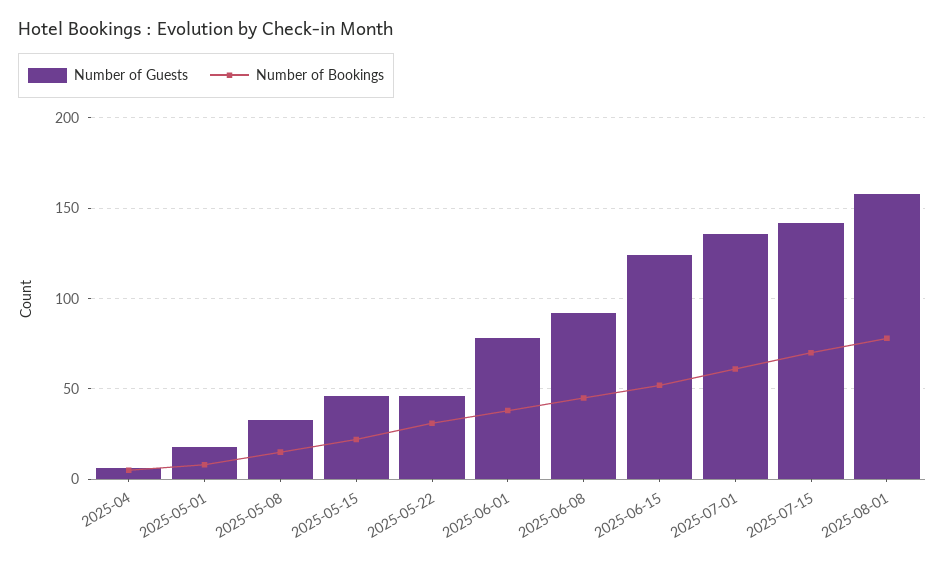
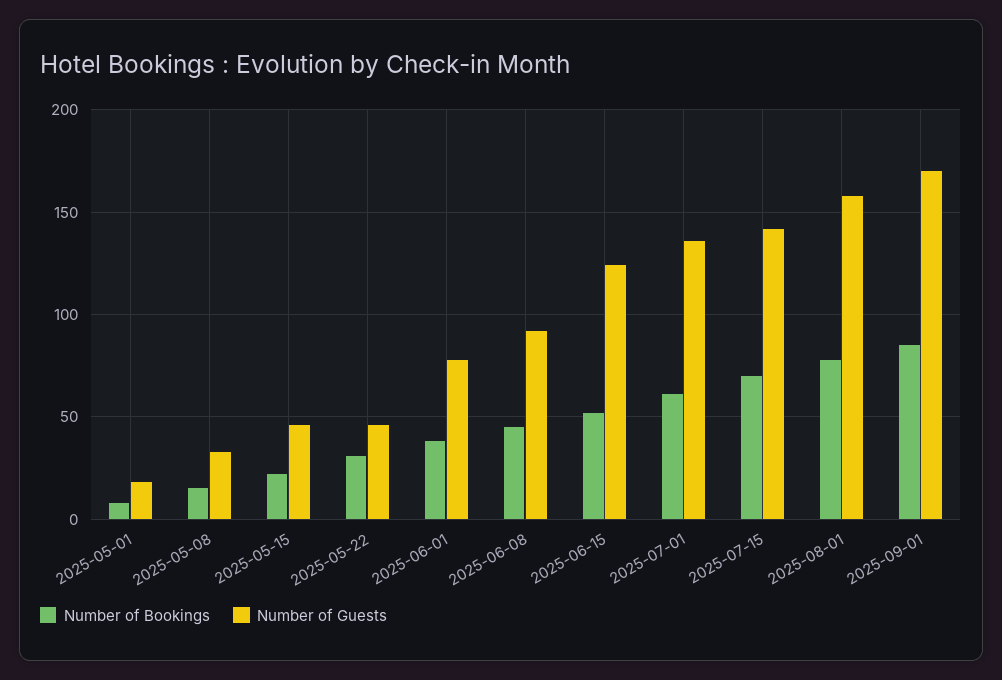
Number of Guests, 2025-04: 5 -> none
Number of Bookings, 2025-04: 5 -> none
Number of Bookings, 2025-09-01: none -> 85
Number of Guests, 2025-09-01: none -> 170

